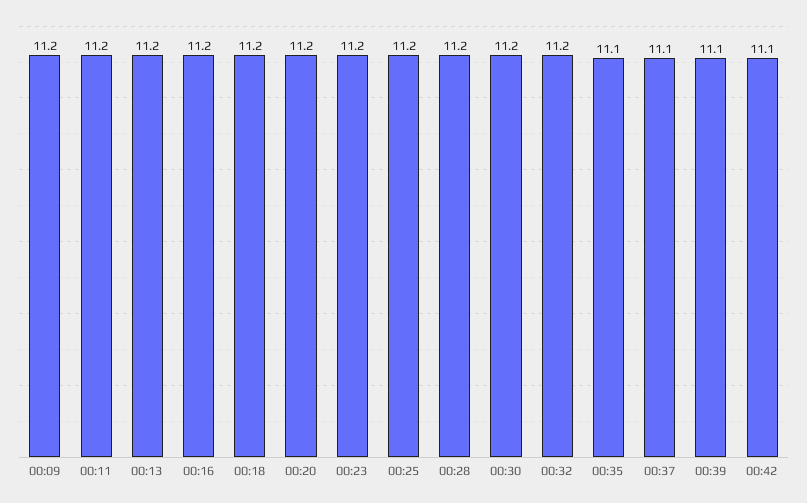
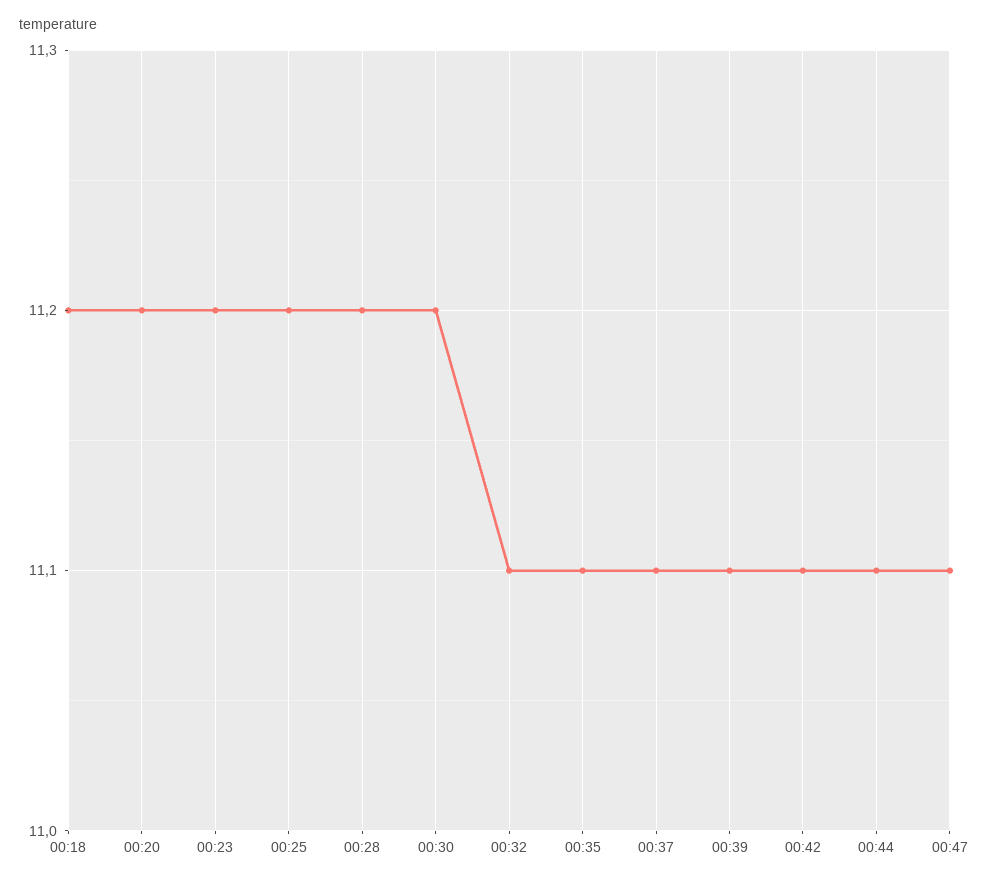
00:09: 11.2 -> none
00:11: 11.2 -> none
00:13: 11.2 -> none
00:16: 11.2 -> none
00:32: 11.2 -> 11.1
00:44: none -> 11.1
00:47: none -> 11.1

